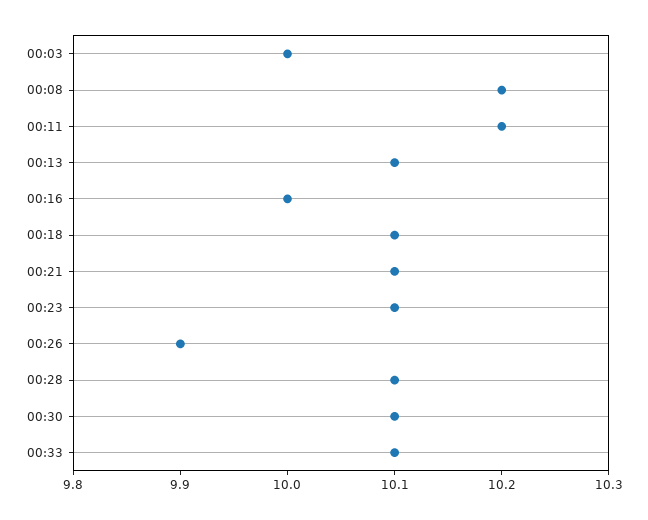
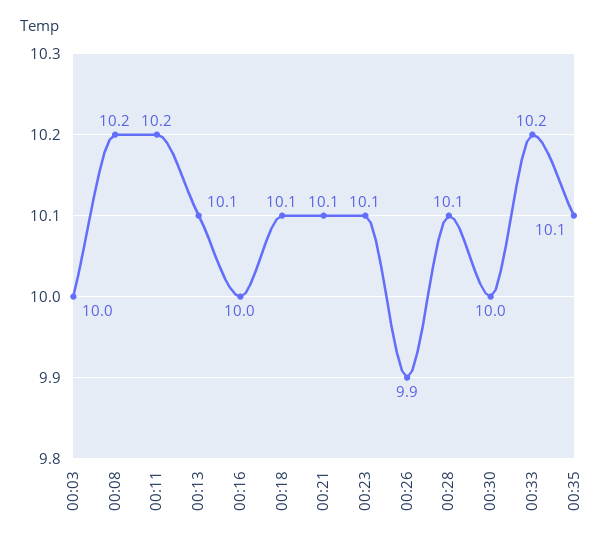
00:30: 10.1 -> 10
00:33: 10.1 -> 10.2
00:35: none -> 10.1

